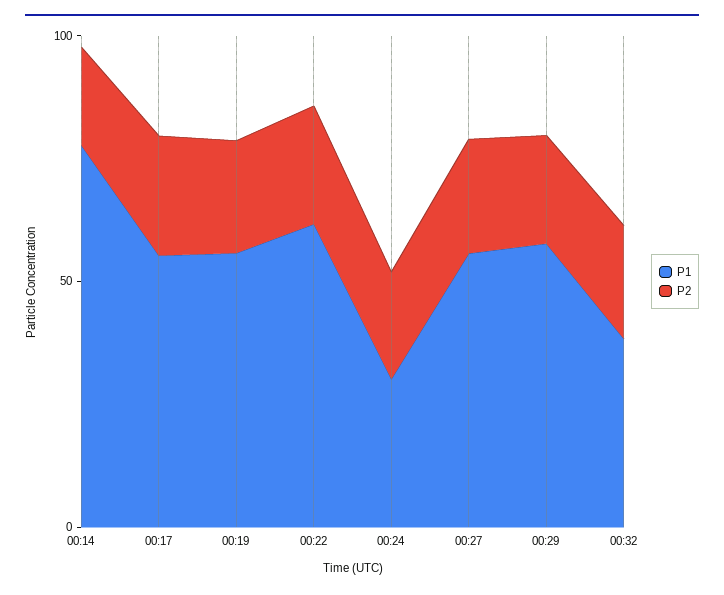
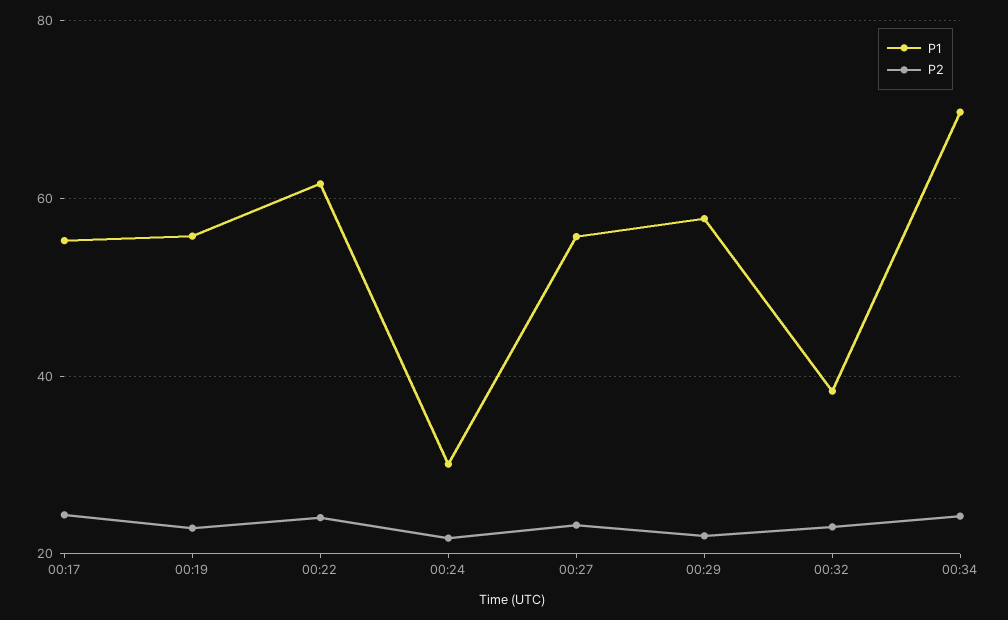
P1, 00:14: 80 -> none
P2, 00:14: 20 -> none
P1, 00:34: none -> 70
P2, 00:34: none -> 24

